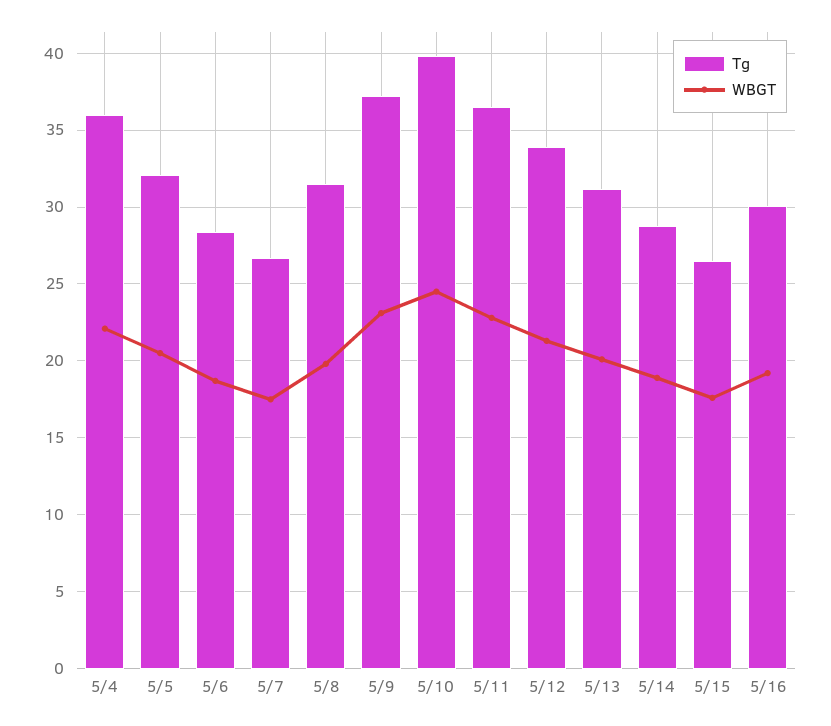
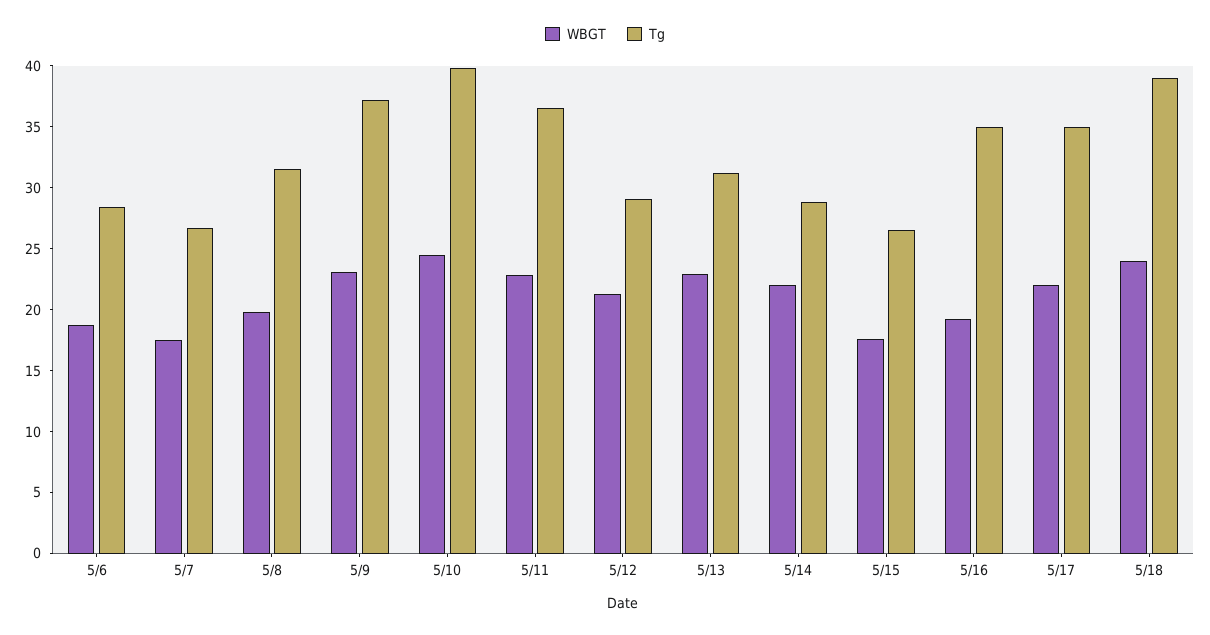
Tg, 5/4: 36 -> none
WBGT, 5/4: 22 -> none
Tg, 5/5: 32 -> none
WBGT, 5/5: 20.5 -> none
Tg, 5/12: 34 -> 29
WBGT, 5/13: 20 -> 23
WBGT, 5/14: 19 -> 22
Tg, 5/16: 30 -> 35
WBGT, 5/17: none -> 22
Tg, 5/17: none -> 35
WBGT, 5/18: none -> 24
Tg, 5/18: none -> 39

